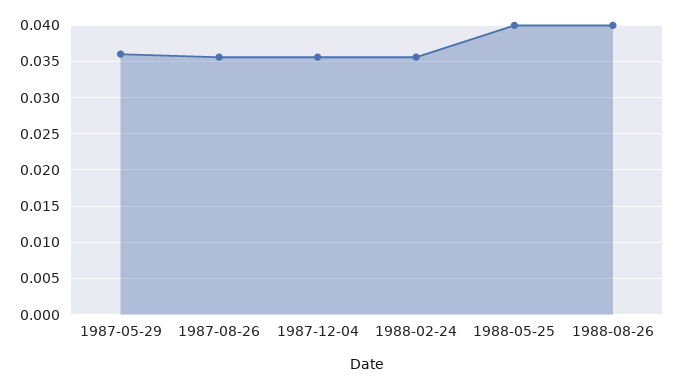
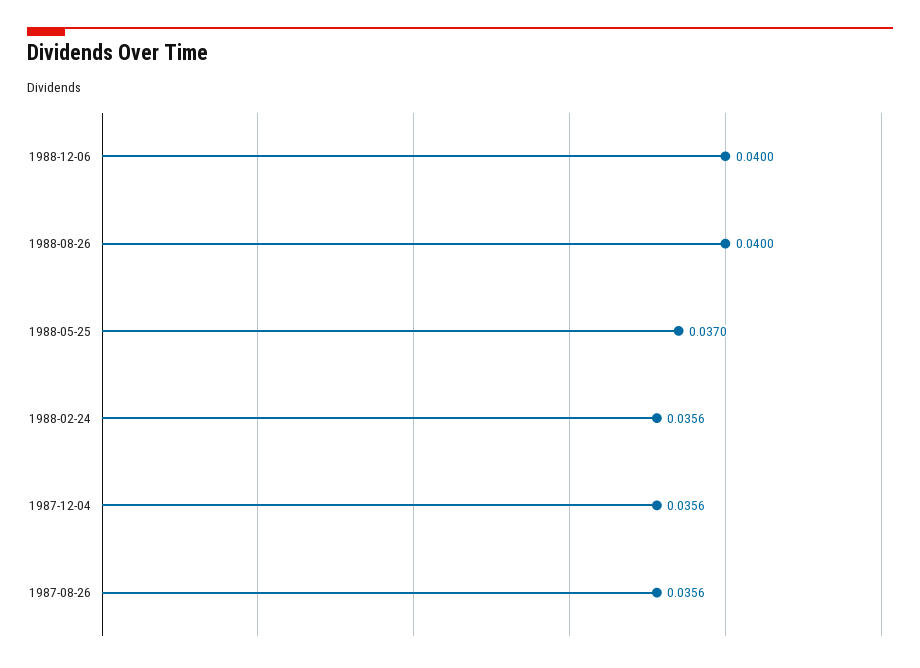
1987-05-29: 0.036 -> none
1988-05-25: 0.04 -> 0.037
1988-12-06: none -> 0.04

